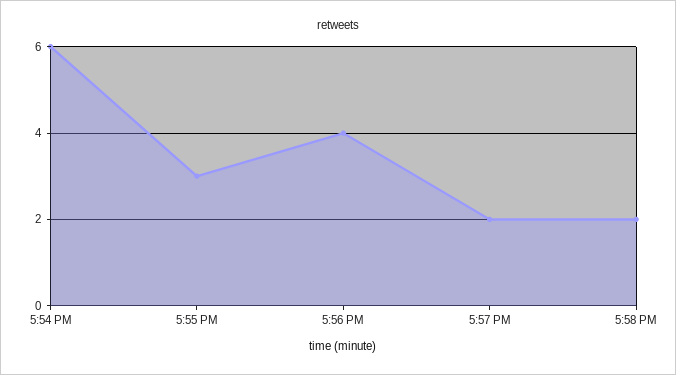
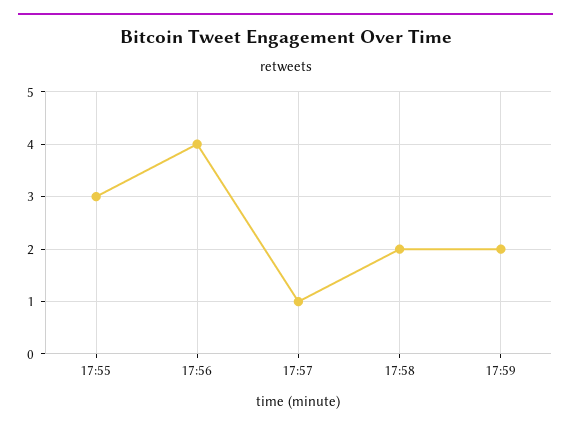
5:54 PM: 6 -> none
5:57 PM: 2 -> 1
17:59: none -> 2

